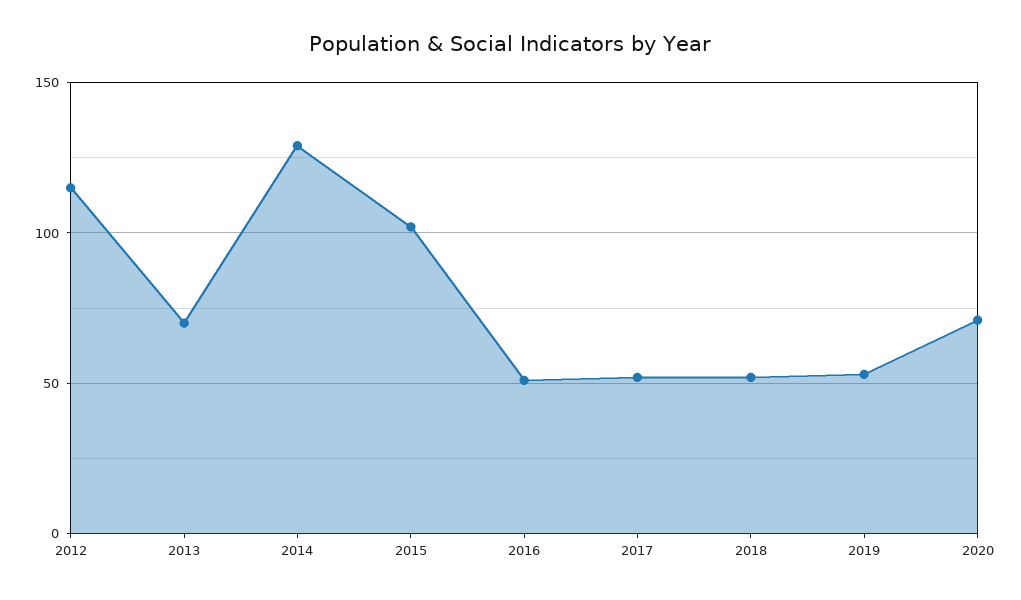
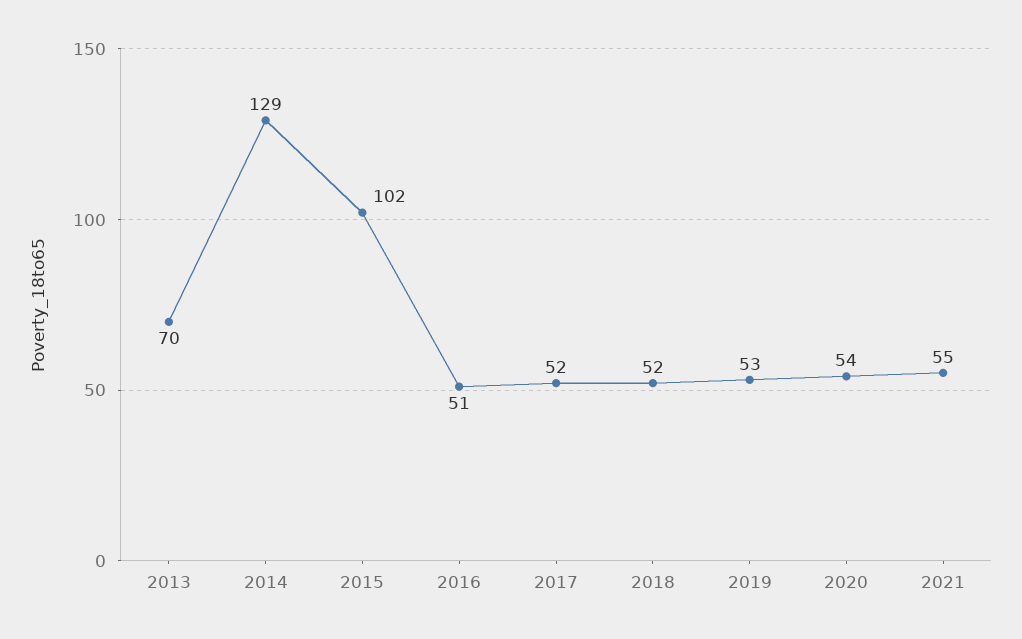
2012: 115 -> none
2020: 70 -> 54
2021: none -> 55

